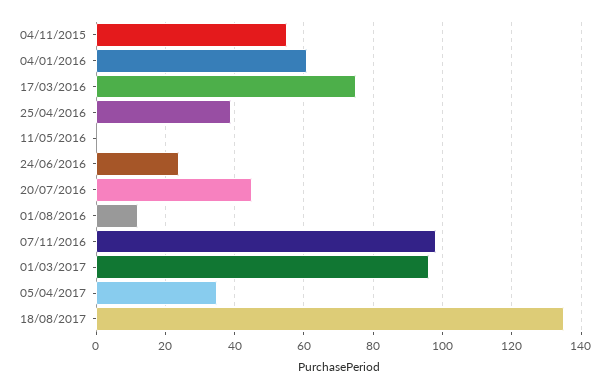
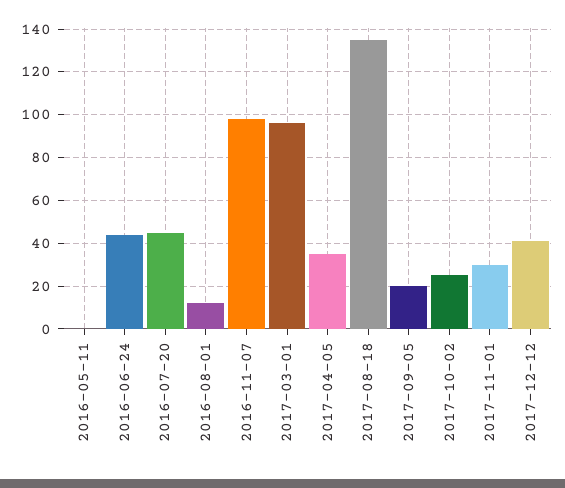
04/11/2015: 55 -> none
04/01/2016: 60 -> none
17/03/2016: 75 -> none
25/04/2016: 40 -> none
24/06/2016: 25 -> 45
2017-09-05: none -> 20
2017-10-02: none -> 25
2017-11-01: none -> 30
2017-12-12: none -> 40

